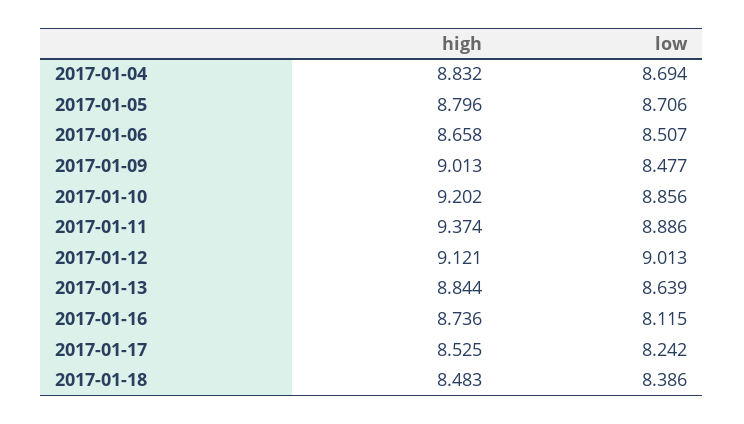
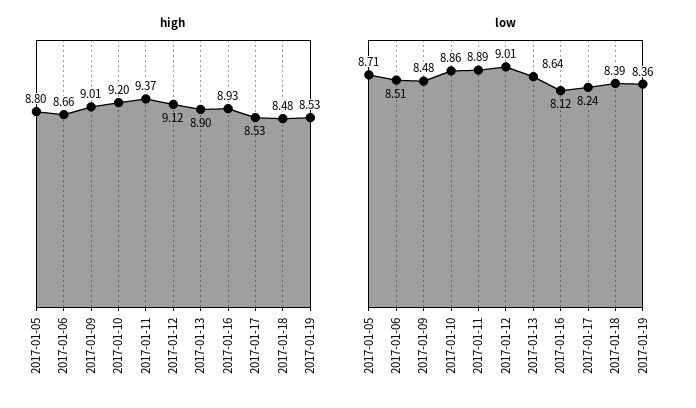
high, 2017-01-04: 8.832 -> none
low, 2017-01-04: 8.694 -> none
high, 2017-01-13: 8.844 -> 8.9
high, 2017-01-16: 8.736 -> 8.93
high, 2017-01-19: none -> 8.53
low, 2017-01-19: none -> 8.36

